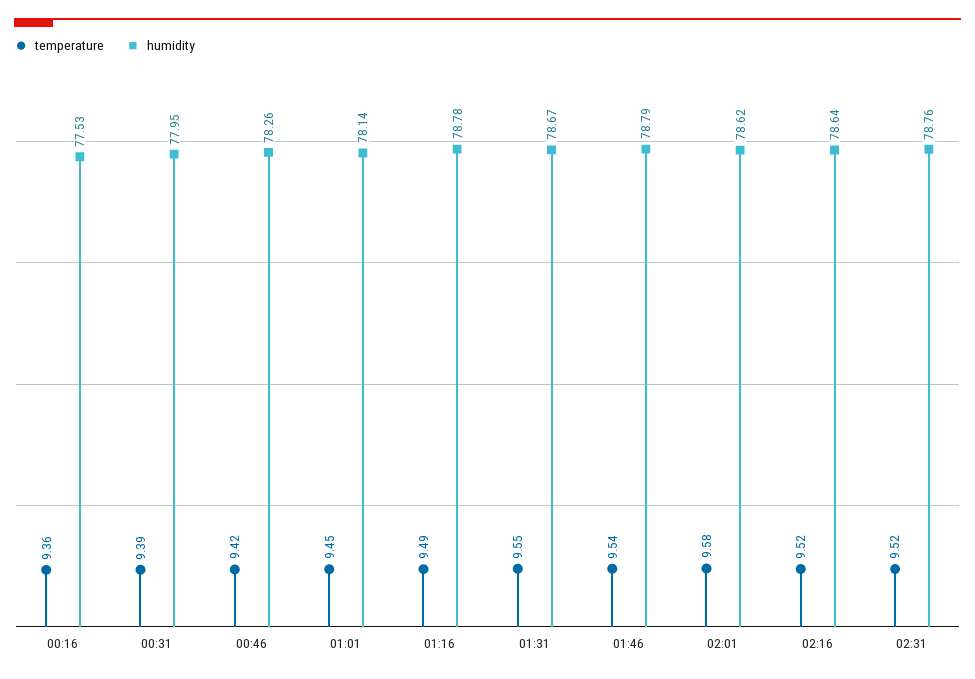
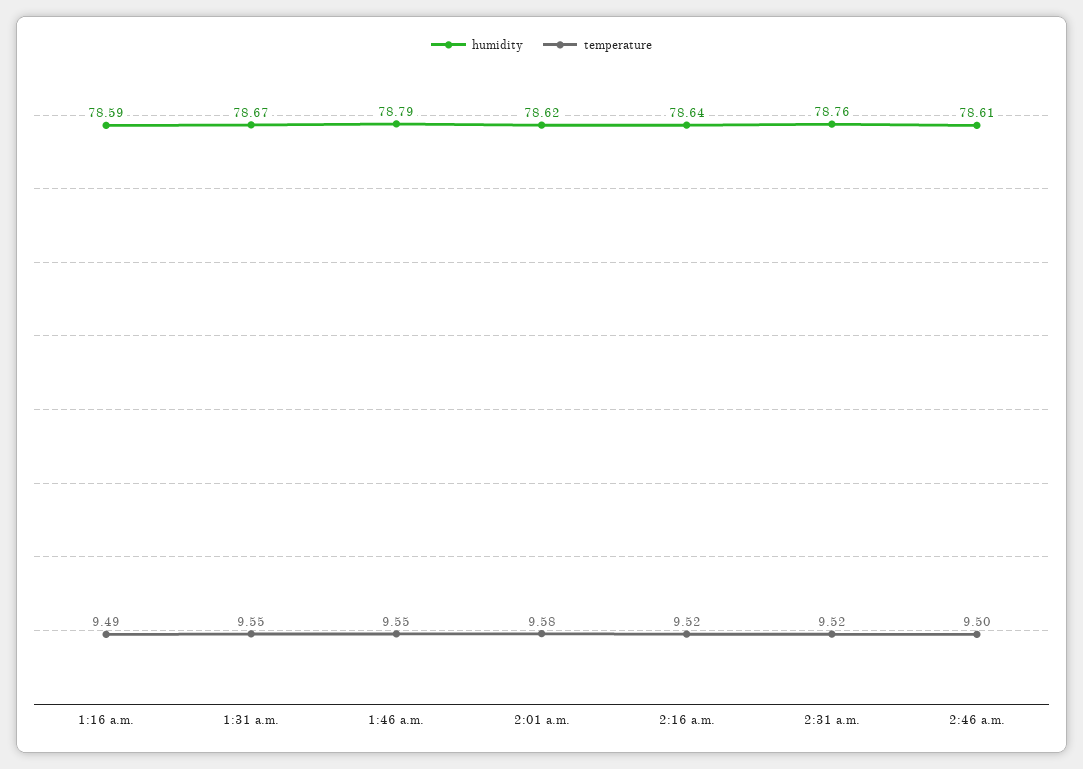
temperature, 00:16: 9.36 -> none
humidity, 00:16: 77.53 -> none
temperature, 00:31: 9.39 -> none
humidity, 00:31: 77.95 -> none
temperature, 00:46: 9.42 -> none
humidity, 00:46: 78.26 -> none
temperature, 01:01: 9.45 -> none
humidity, 01:01: 78.14 -> none
humidity, 01:16: 78.78 -> 78.59
temperature, 01:46: 9.54 -> 9.55
humidity, 2:46 a.m.: none -> 78.61
temperature, 2:46 a.m.: none -> 9.5

